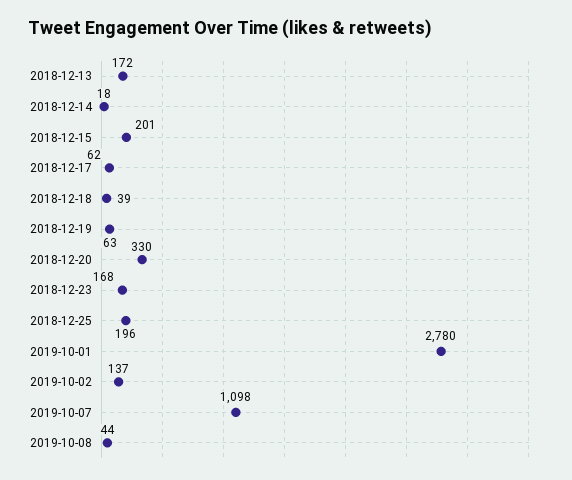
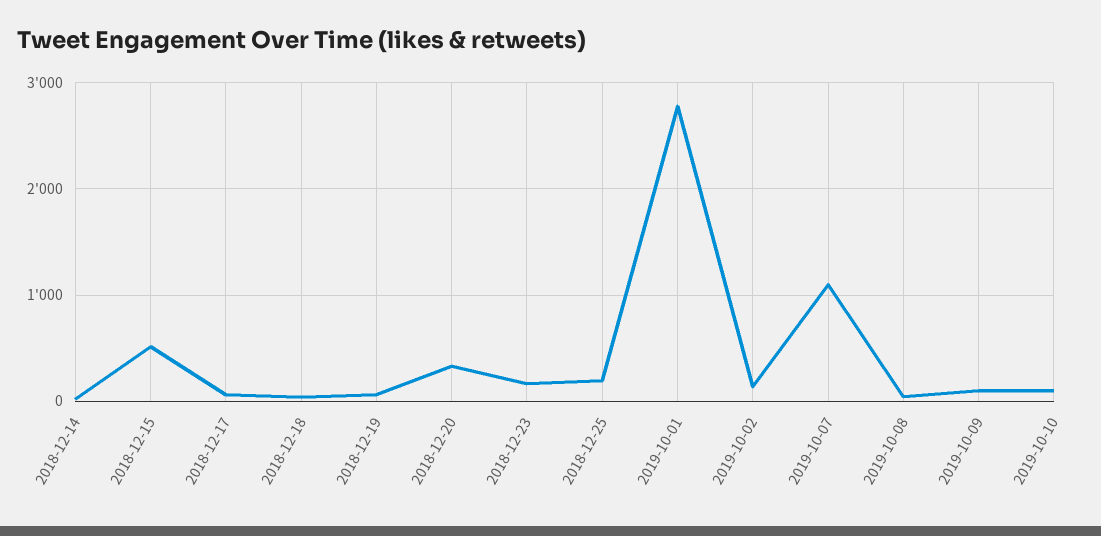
2018-12-13: 172 -> none
2018-12-15: 201 -> 500
2019-10-09: none -> 100
2019-10-10: none -> 100

